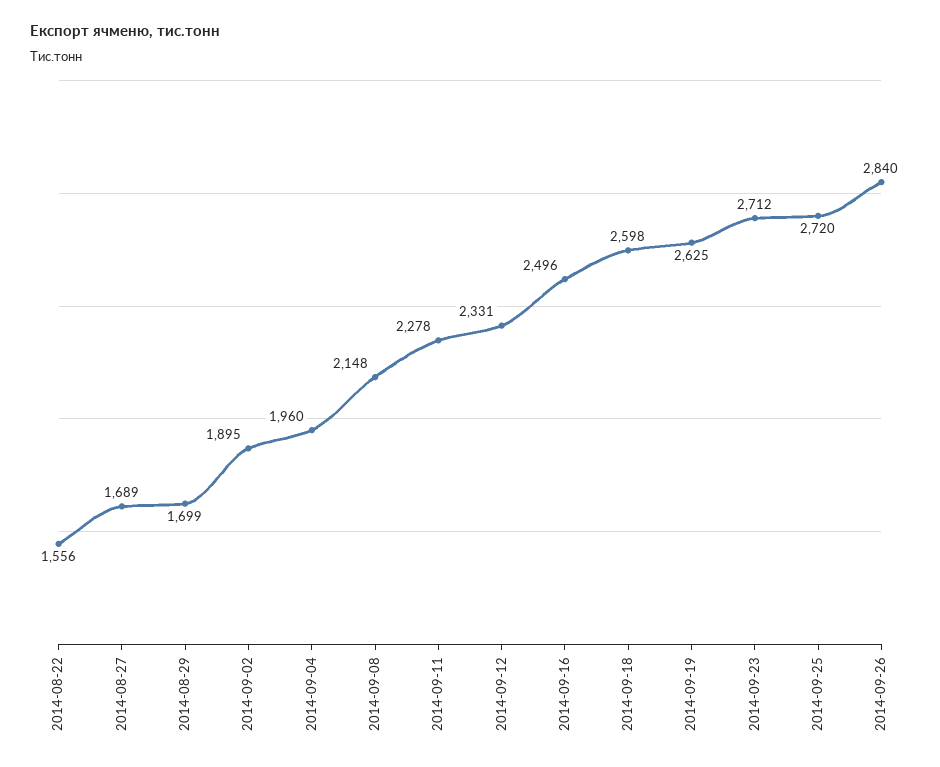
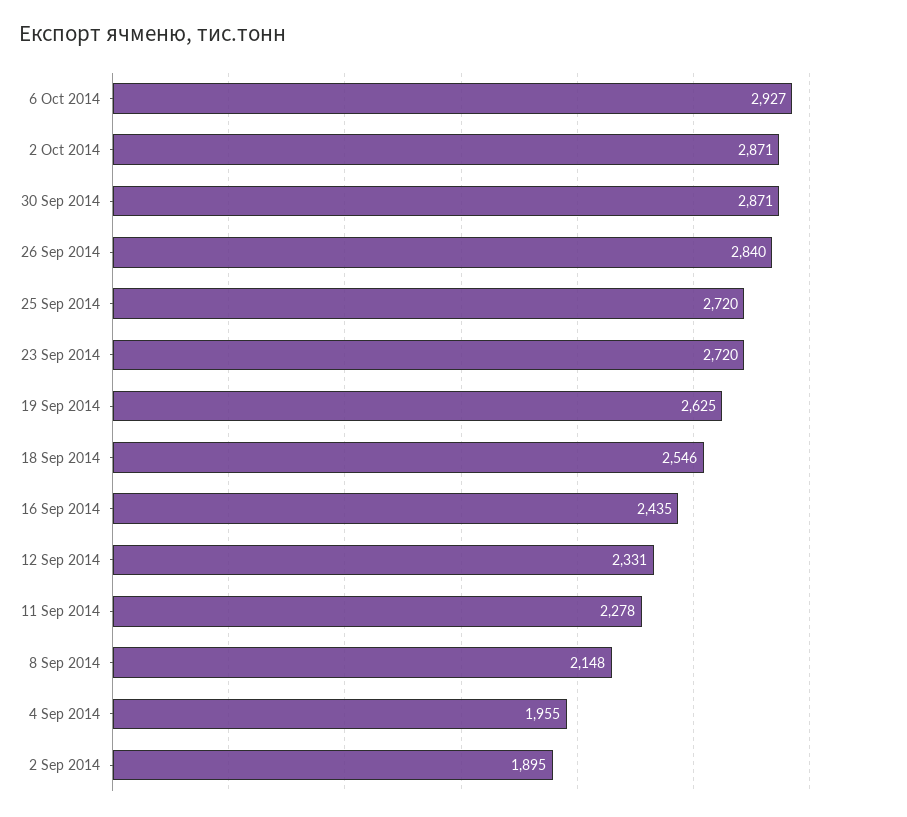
2014-08-22: 1556 -> none
2014-08-27: 1689 -> none
2014-08-29: 1699 -> none
2014-09-04: 1960 -> 1955
2014-09-16: 2496 -> 2435
2014-09-18: 2598 -> 2546
2014-09-23: 2712 -> 2720
6 Oct 2014: none -> 2927
2 Oct 2014: none -> 2871
30 Sep 2014: none -> 2871

